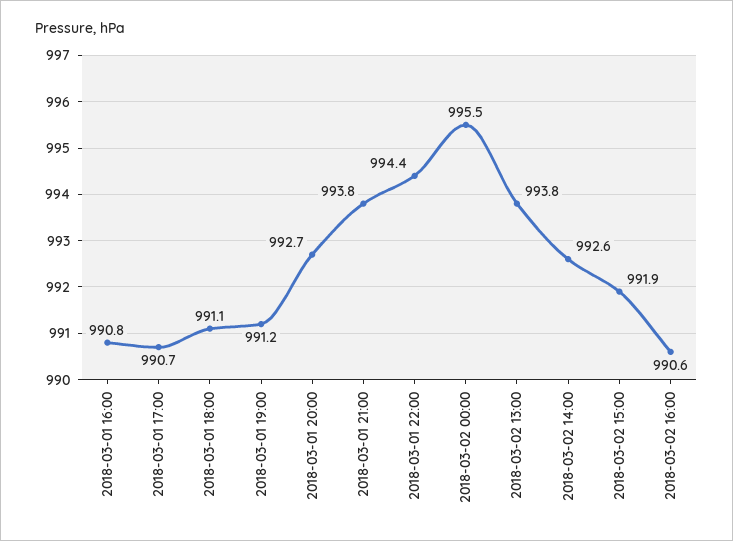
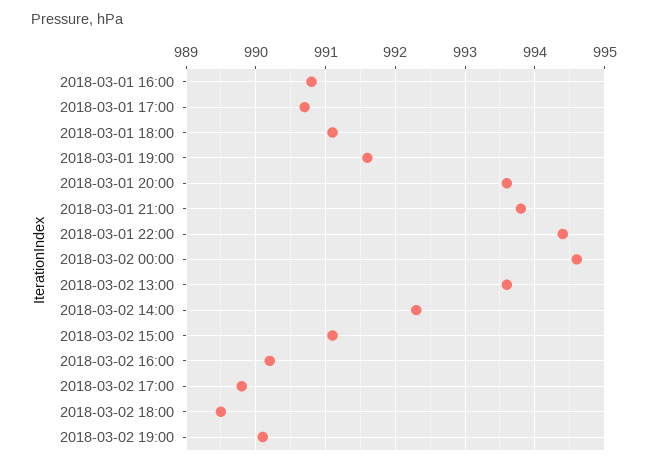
2018-03-01 19:00: 991.2 -> 991.6
2018-03-01 20:00: 992.7 -> 993.6
2018-03-02 00:00: 995.5 -> 994.6
2018-03-02 13:00: 993.8 -> 993.6
2018-03-02 14:00: 992.6 -> 992.3
2018-03-02 15:00: 991.9 -> 991.1
2018-03-02 16:00: 990.6 -> 990.2
2018-03-02 17:00: none -> 989.8
2018-03-02 18:00: none -> 989.5
2018-03-02 19:00: none -> 990.1

